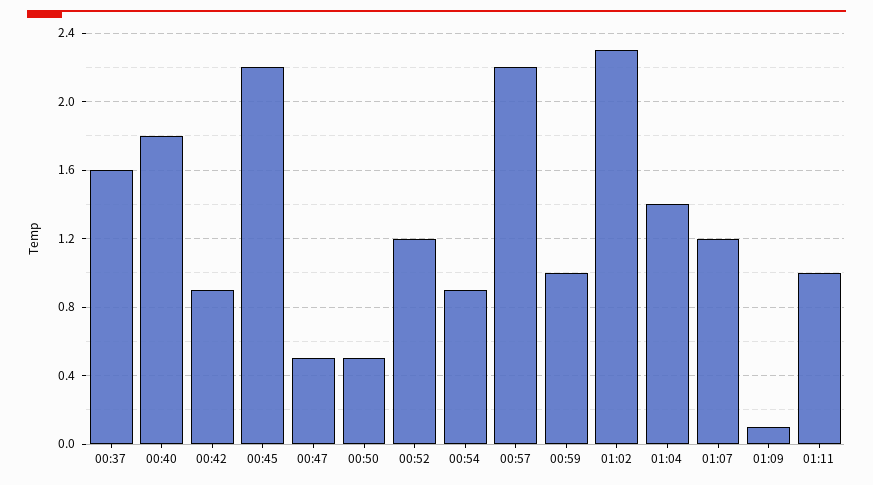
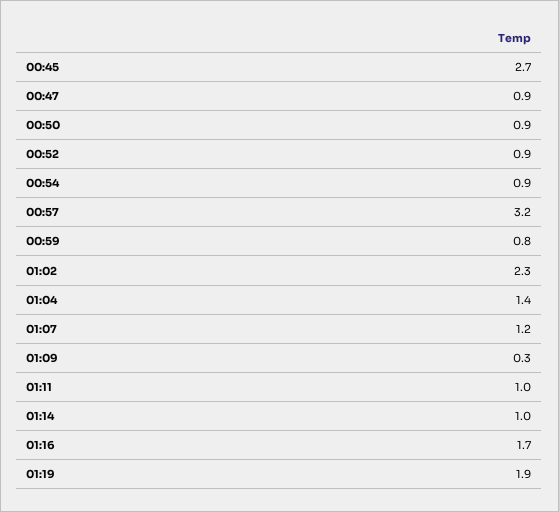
00:37: 1.6 -> none
00:40: 1.8 -> none
00:42: 0.9 -> none
00:45: 2.2 -> 2.7
00:47: 0.5 -> 0.9
00:50: 0.5 -> 0.9
00:52: 1.2 -> 0.9
00:57: 2.2 -> 3.2
00:59: 1 -> 0.8
01:09: 0.1 -> 0.3
01:14: none -> 1
01:16: none -> 1.7
01:19: none -> 1.9

